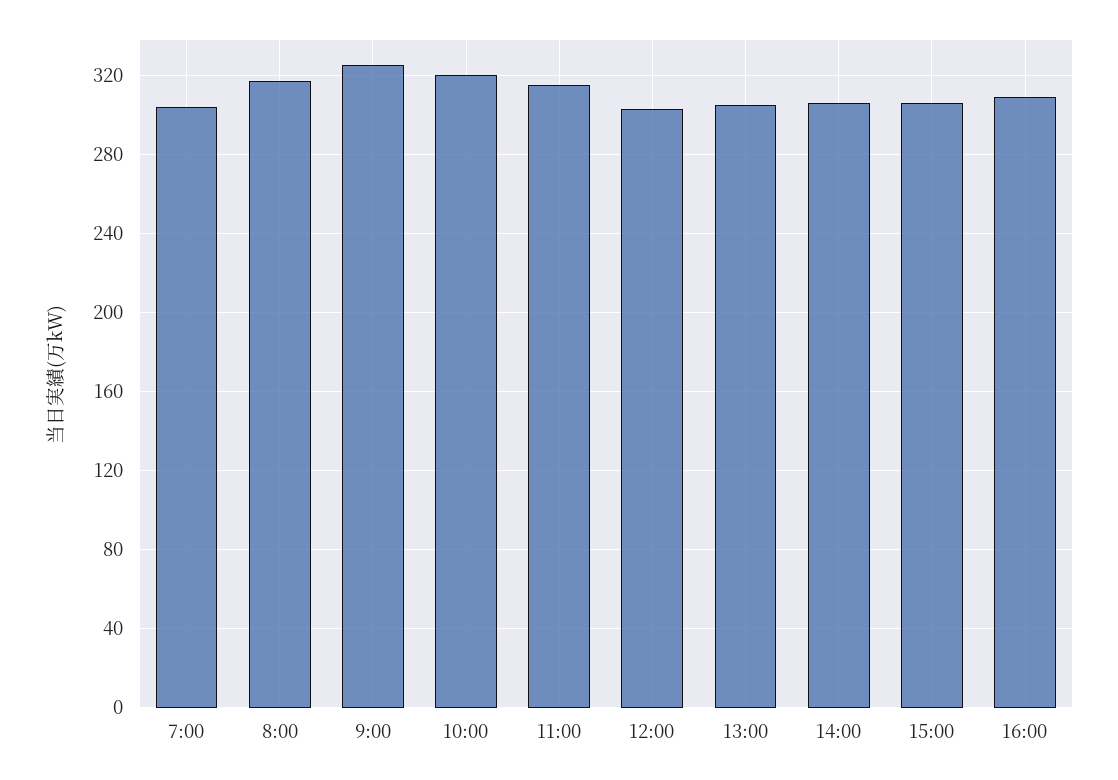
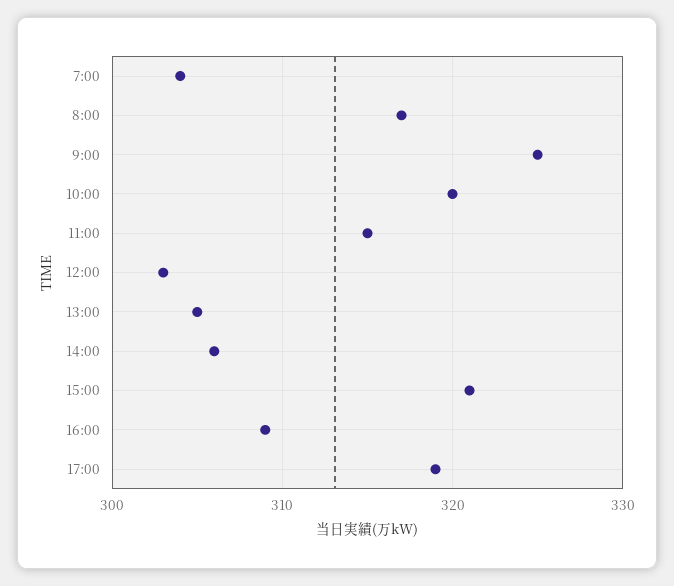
15:00: 305 -> 321
17:00: none -> 319

